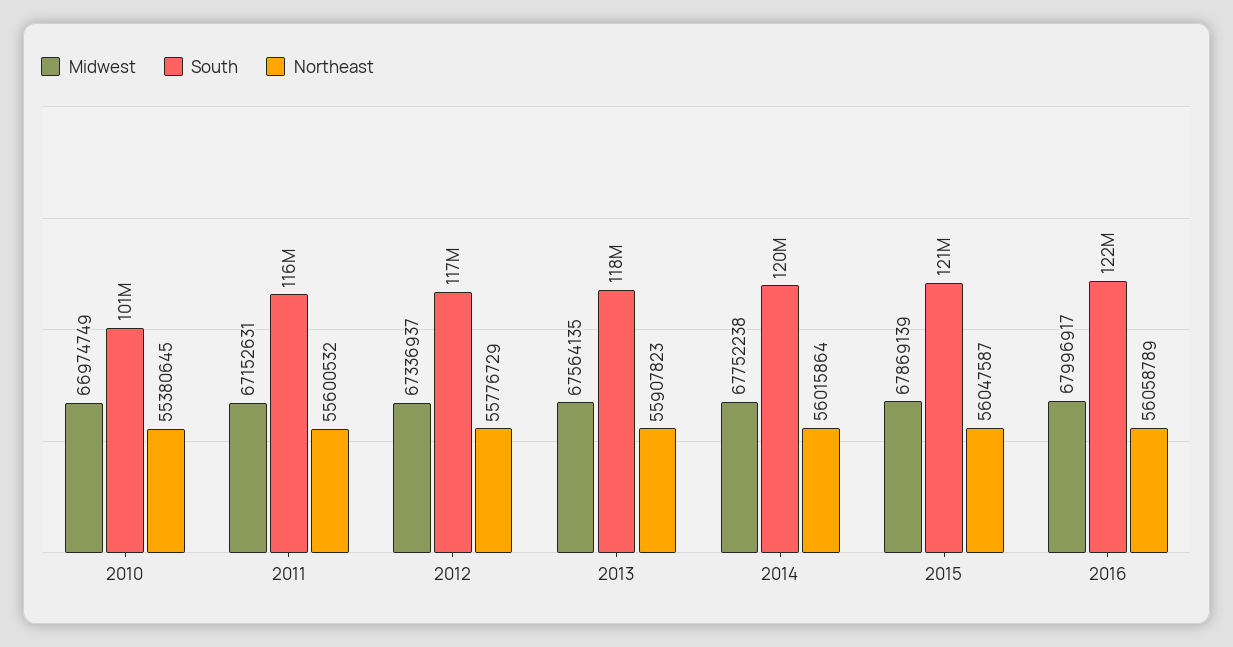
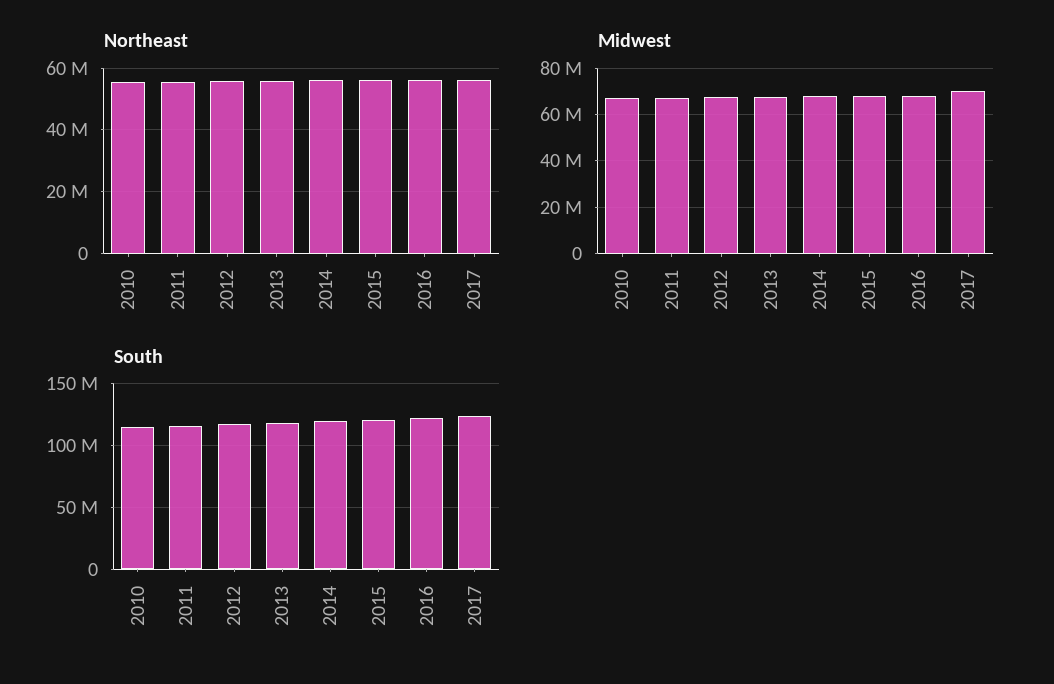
South, 2010: 101000000 -> 115000000
Northeast, 2017: none -> 56000000
Midwest, 2017: none -> 70000000
South, 2017: none -> 125000000

